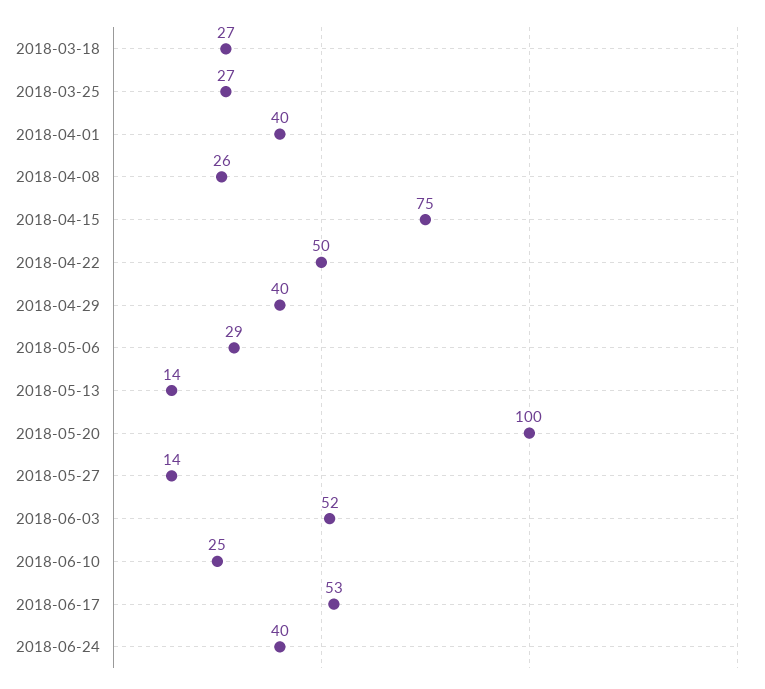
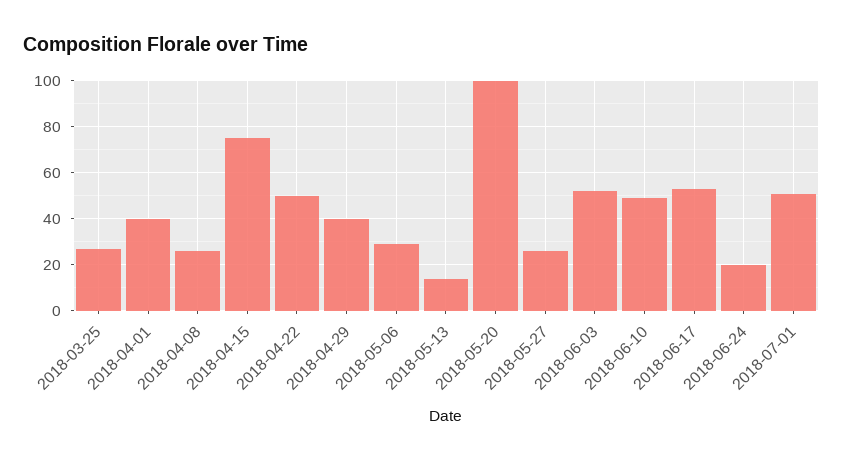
2018-03-18: 27 -> none
2018-05-27: 14 -> 25
2018-06-10: 25 -> 50
2018-06-24: 40 -> 20
2018-07-01: none -> 50

